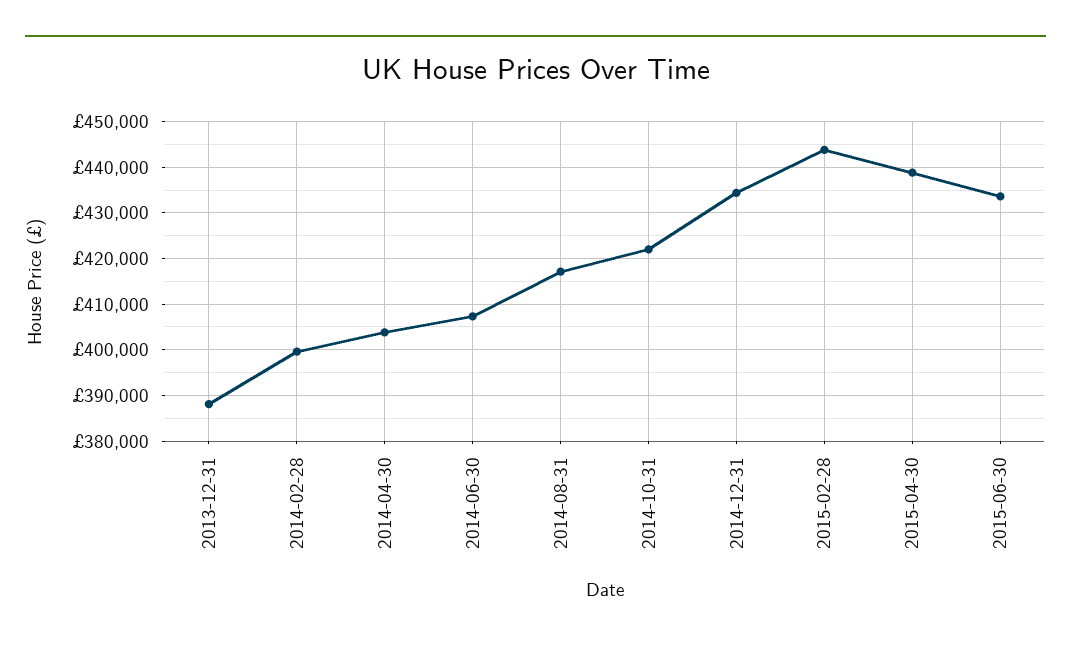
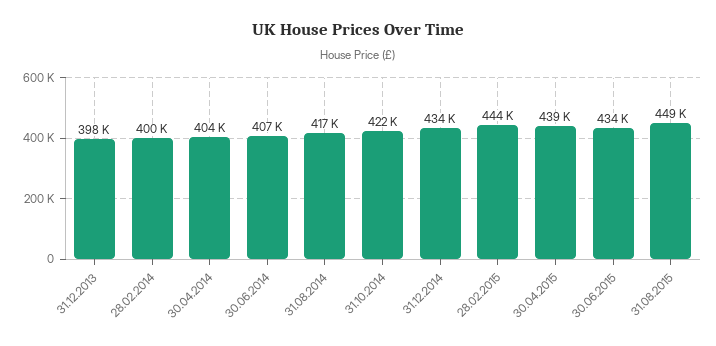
2013-12-31: 388000 -> 398000
31.08.2015: none -> 449000

